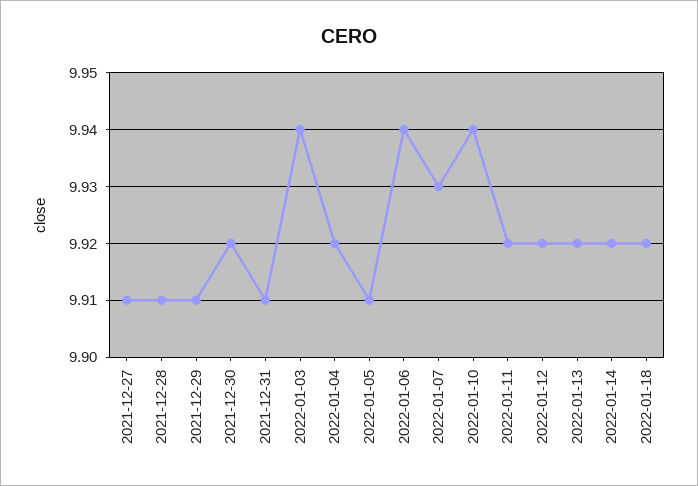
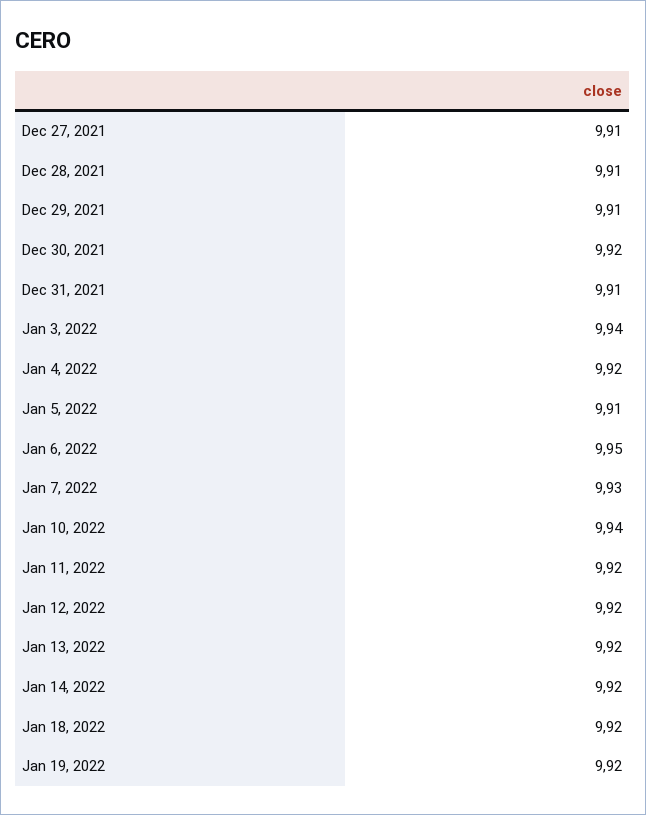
2022-01-06: 9.94 -> 9.95
Jan 19, 2022: none -> 9.92

